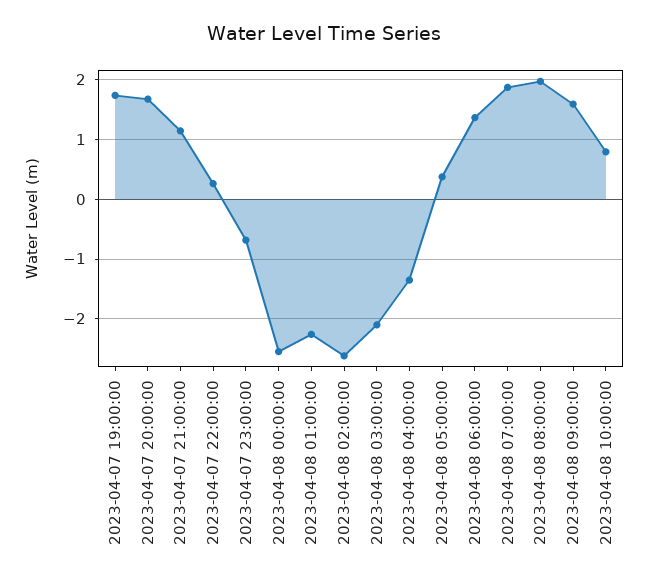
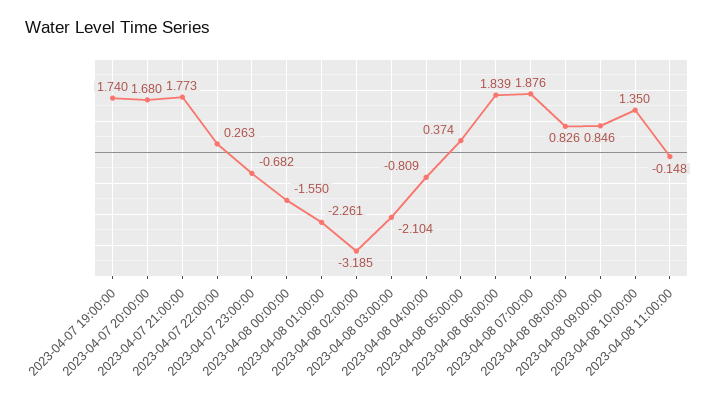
2023-04-07 21:00:00: 1.2 -> 1.773
2023-04-08 00:00:00: -2.6 -> -1.55
2023-04-08 02:00:00: -2.6 -> -3.185
2023-04-08 04:00:00: -1.4 -> -0.809
2023-04-08 06:00:00: 1.4 -> 1.839
2023-04-08 08:00:00: 2 -> 0.826
2023-04-08 09:00:00: 1.6 -> 0.846
2023-04-08 10:00:00: 0.8 -> 1.35
2023-04-08 11:00:00: none -> -0.148

